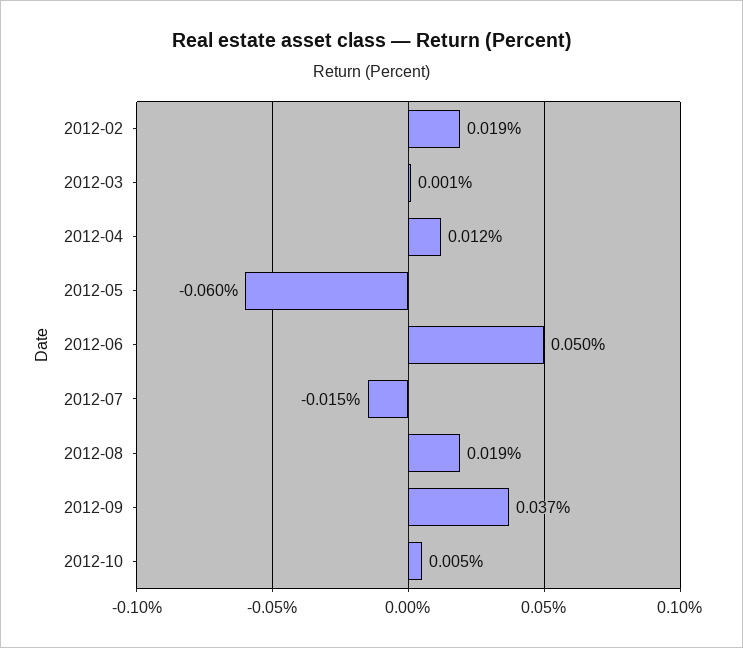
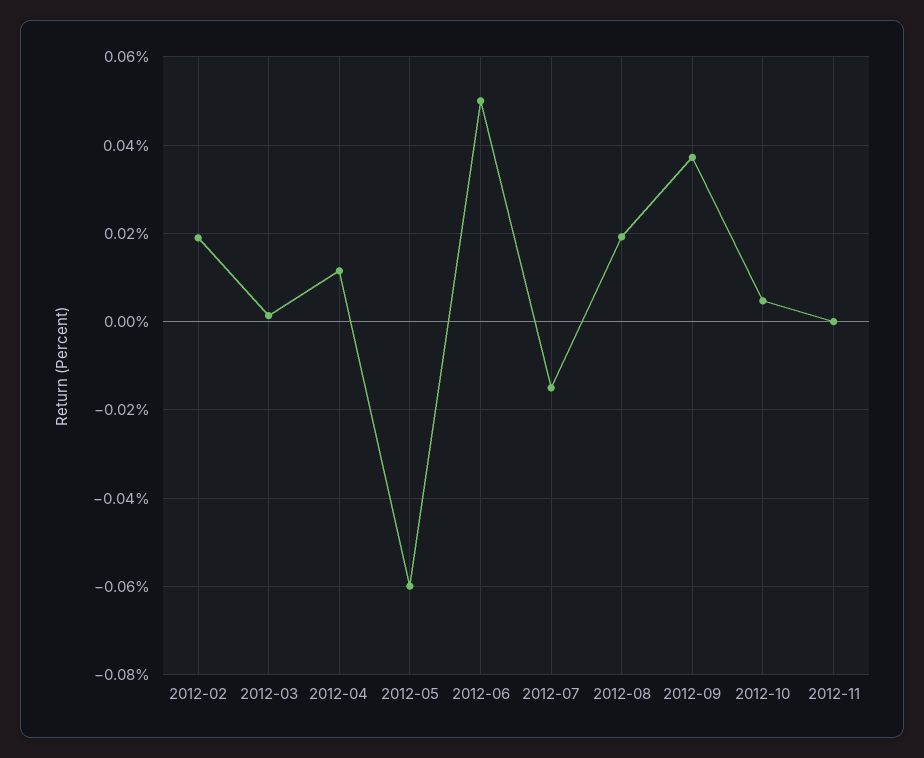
2012-11: none -> 0

